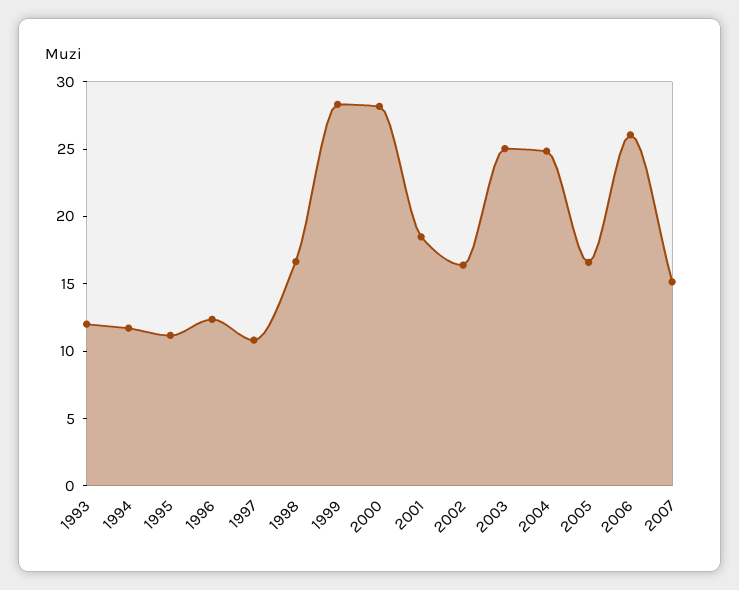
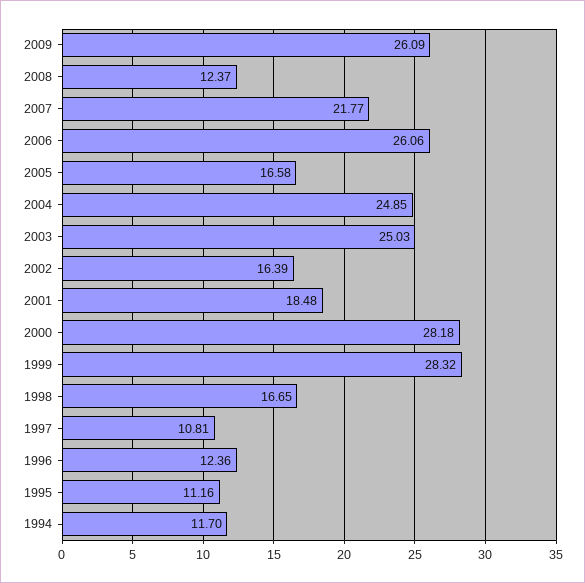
1993: 12 -> none
2007: 15 -> 21.77
2009: none -> 26.09
2008: none -> 12.37

